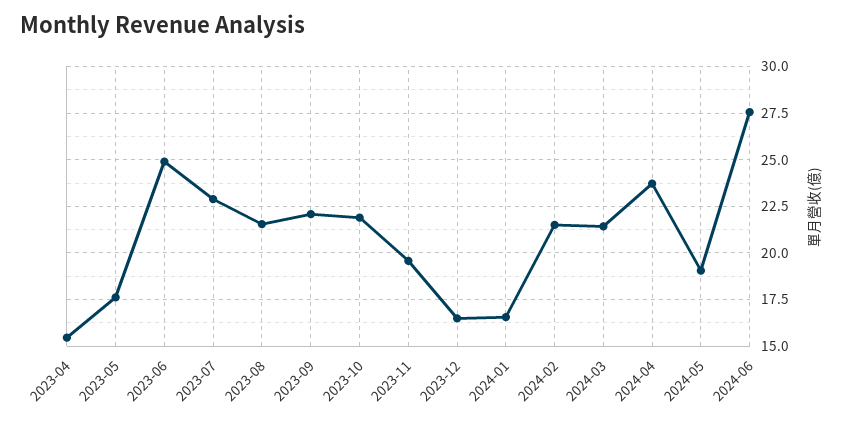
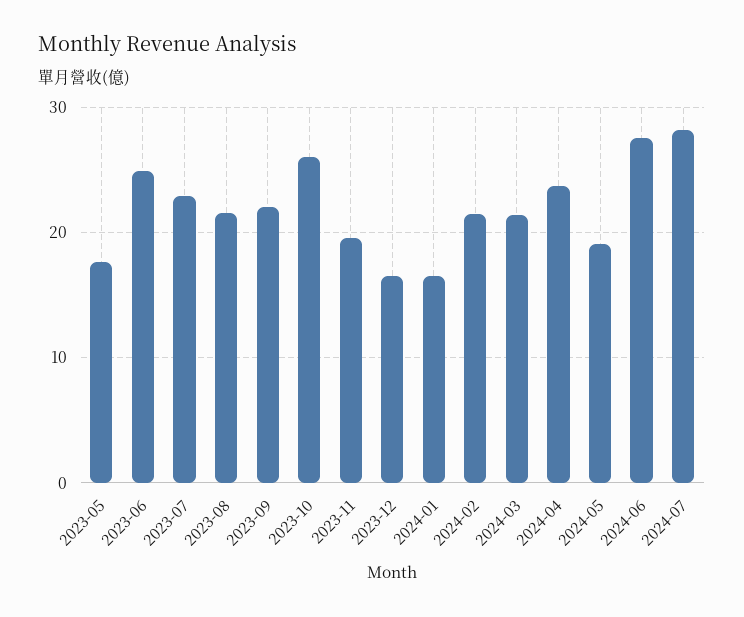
2023-04: 15.5 -> none
2023-10: 22 -> 26
2024-07: none -> 28

